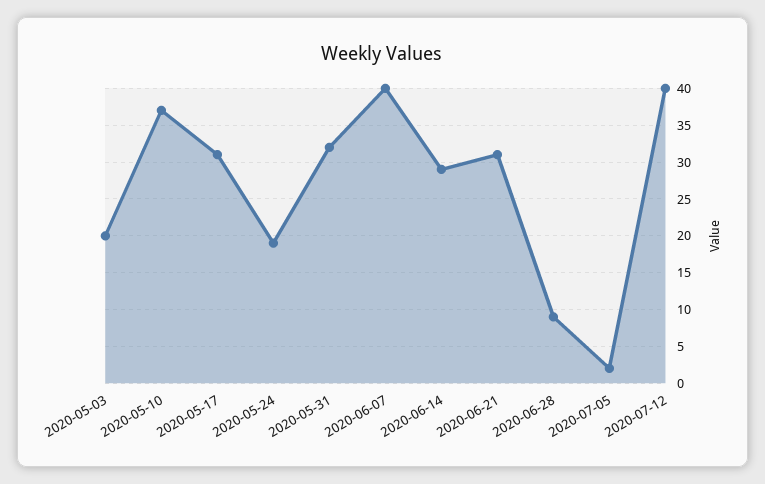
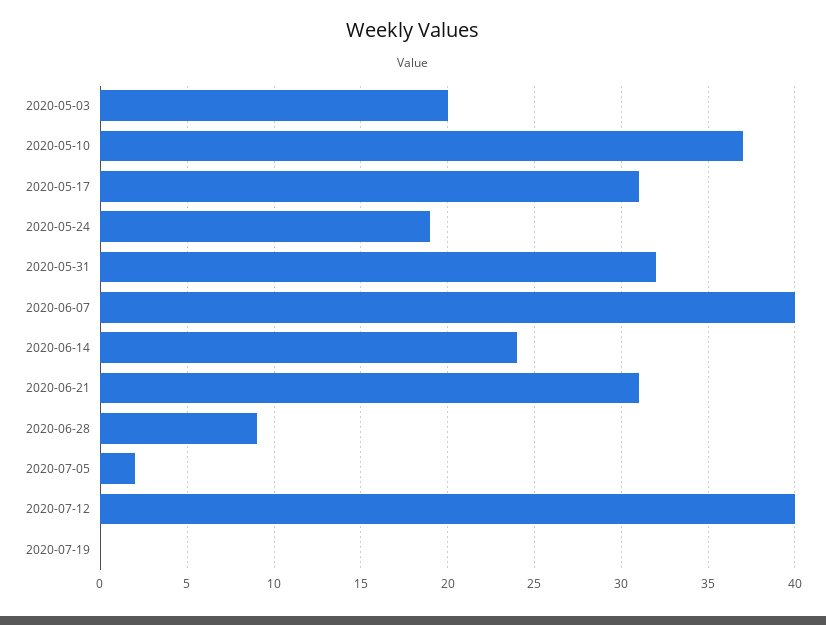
2020-06-14: 29 -> 24
2020-07-19: none -> 0

